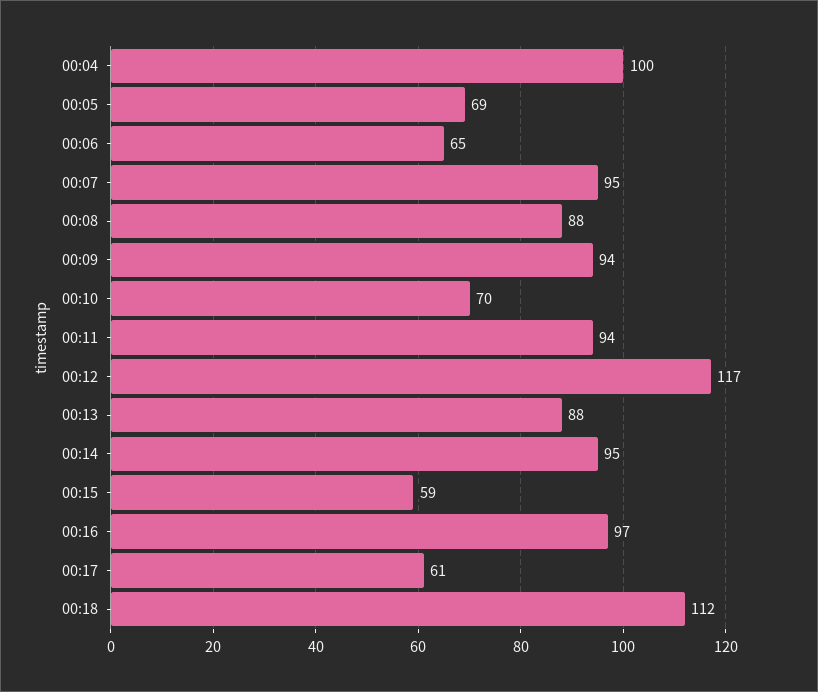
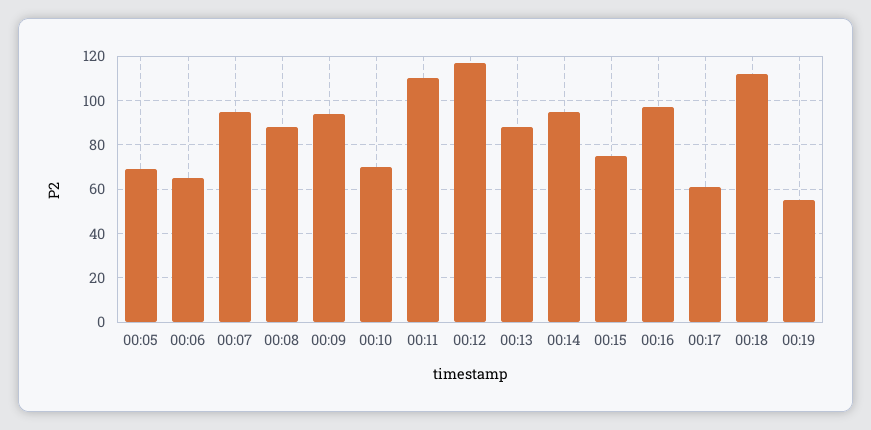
00:04: 100 -> none
00:11: 94 -> 110
00:15: 59 -> 75
00:19: none -> 55

